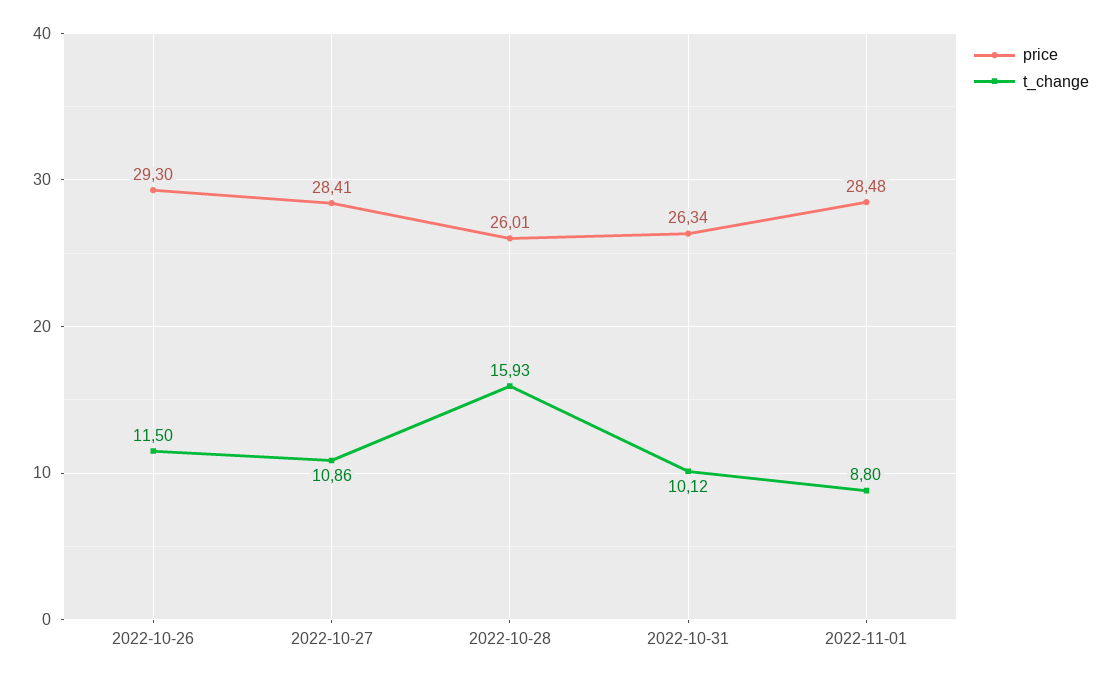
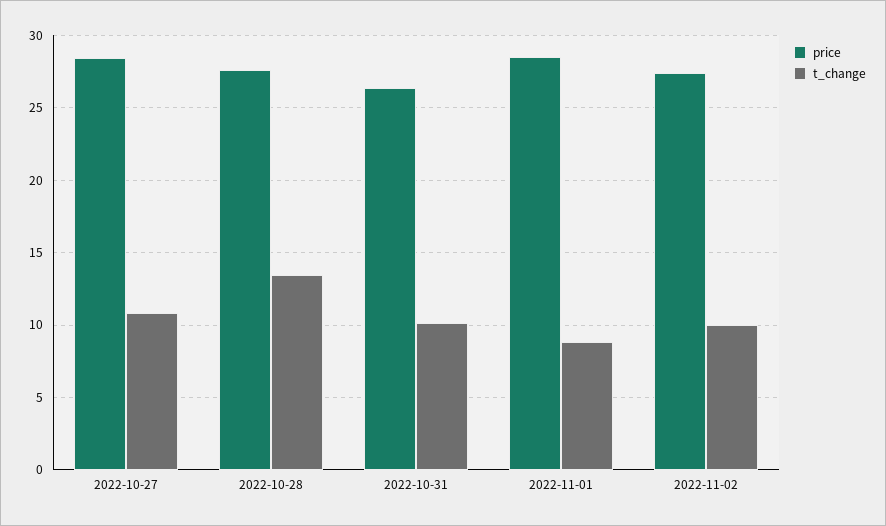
price, 2022-10-26: 29.3 -> none
t_change, 2022-10-26: 11.5 -> none
price, 2022-10-28: 26.01 -> 27.5
t_change, 2022-10-28: 15.93 -> 13.5
price, 2022-11-02: none -> 27.5
t_change, 2022-11-02: none -> 10

